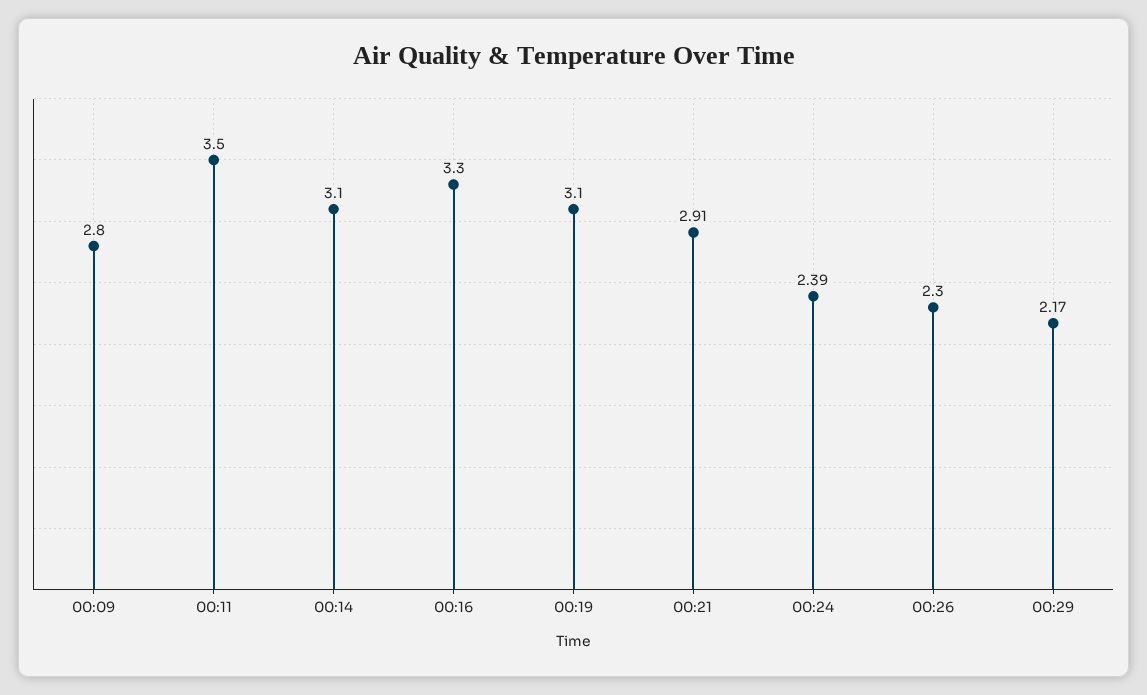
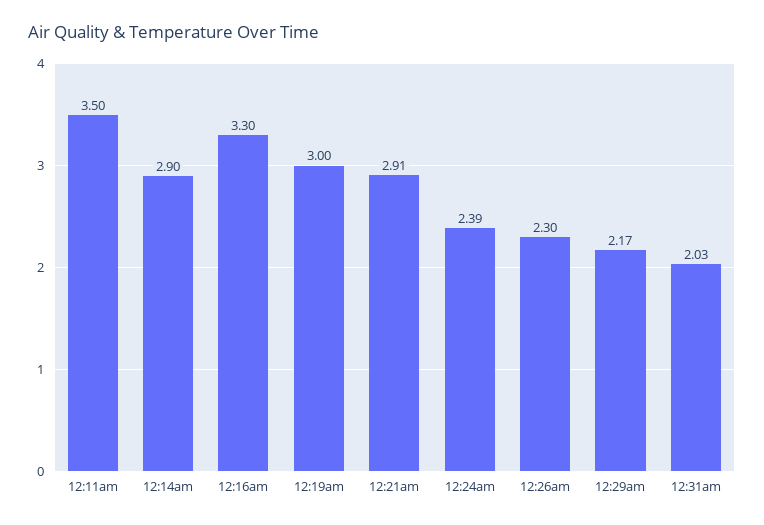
00:09: 2.8 -> none
00:14: 3.1 -> 2.9
00:19: 3.1 -> 3
12:31am: none -> 2.03

